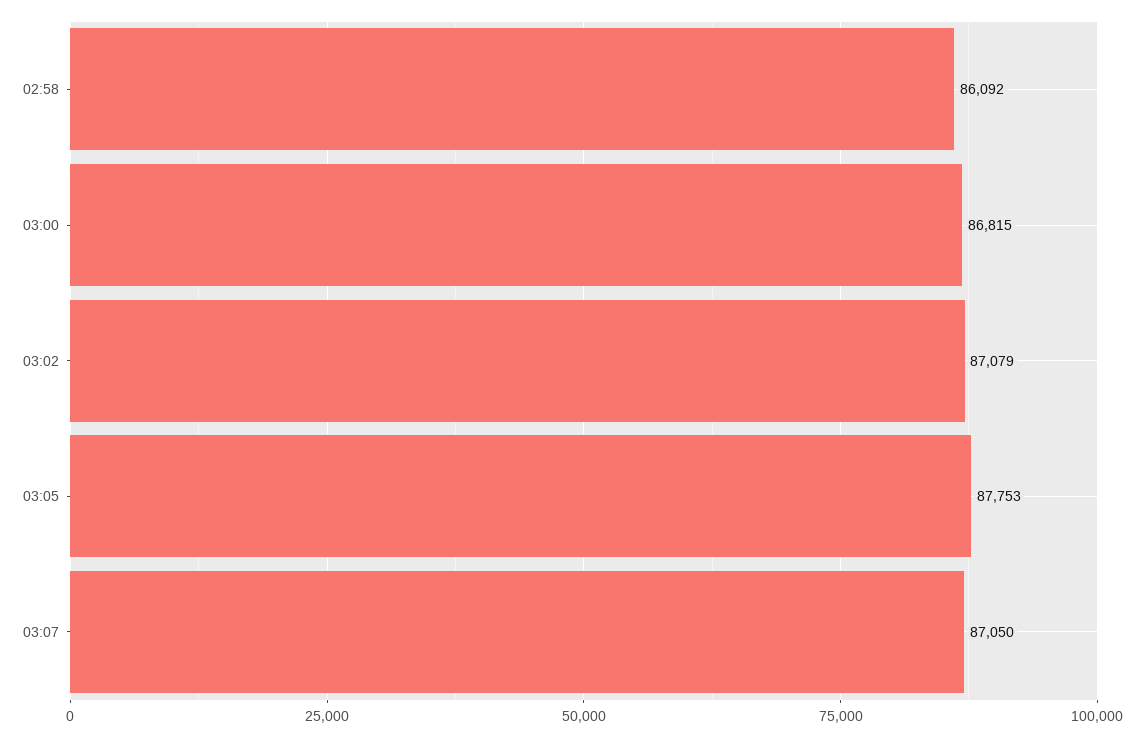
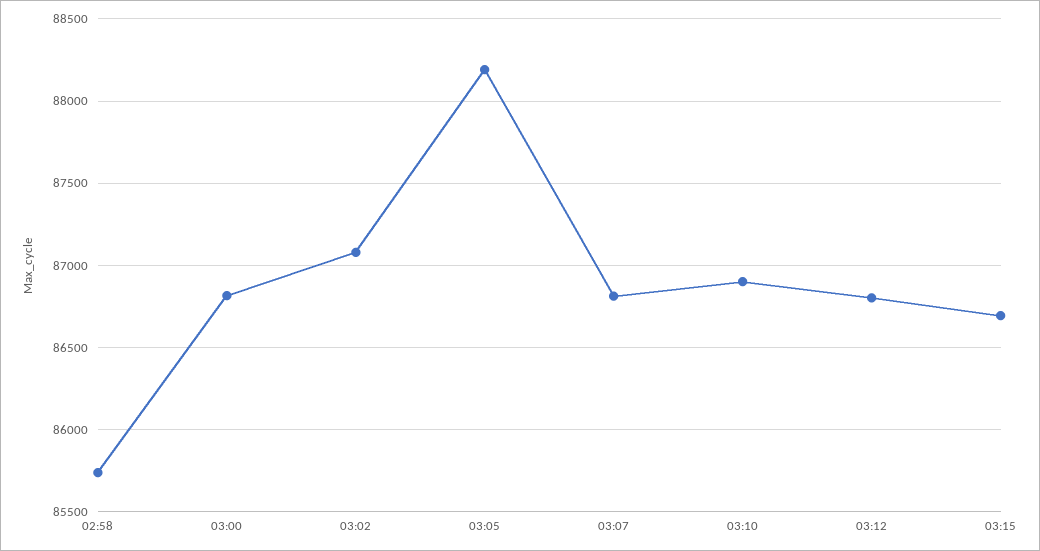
02:58: 86092 -> 85750
03:05: 87753 -> 88200
03:07: 87050 -> 86800
03:10: none -> 86900
03:12: none -> 86800
03:15: none -> 86700

